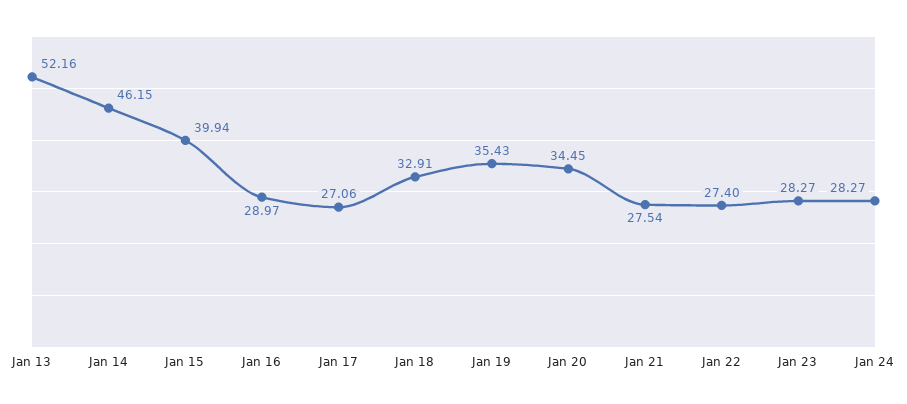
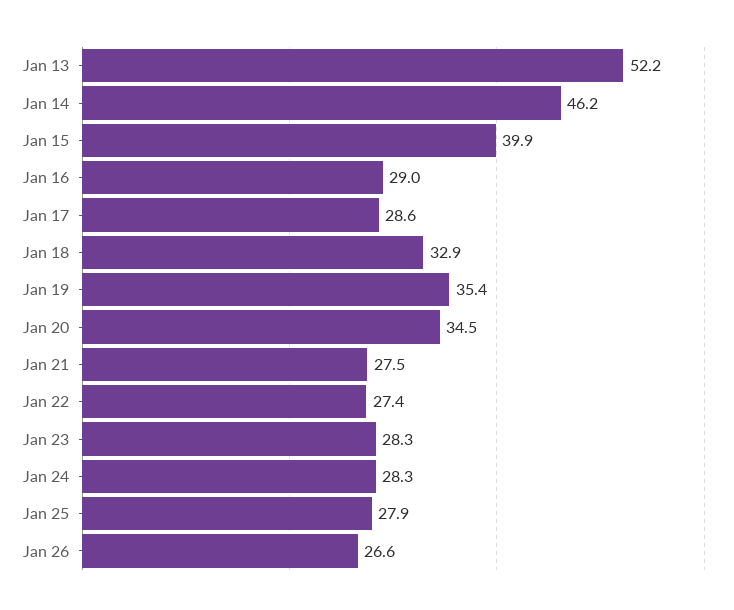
Jan 17: 27.06 -> 28.6
Jan 25: none -> 27.9
Jan 26: none -> 26.6

